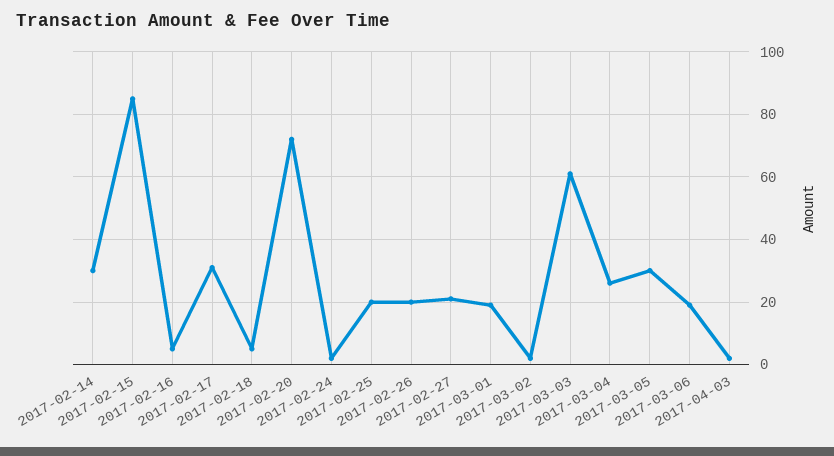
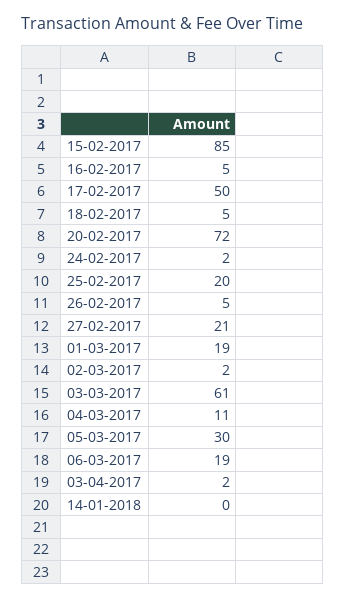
2017-02-14: 30 -> none
2017-02-17: 30 -> 50
2017-02-26: 20 -> 5
2017-03-04: 25 -> 11
14-01-2018: none -> 0

